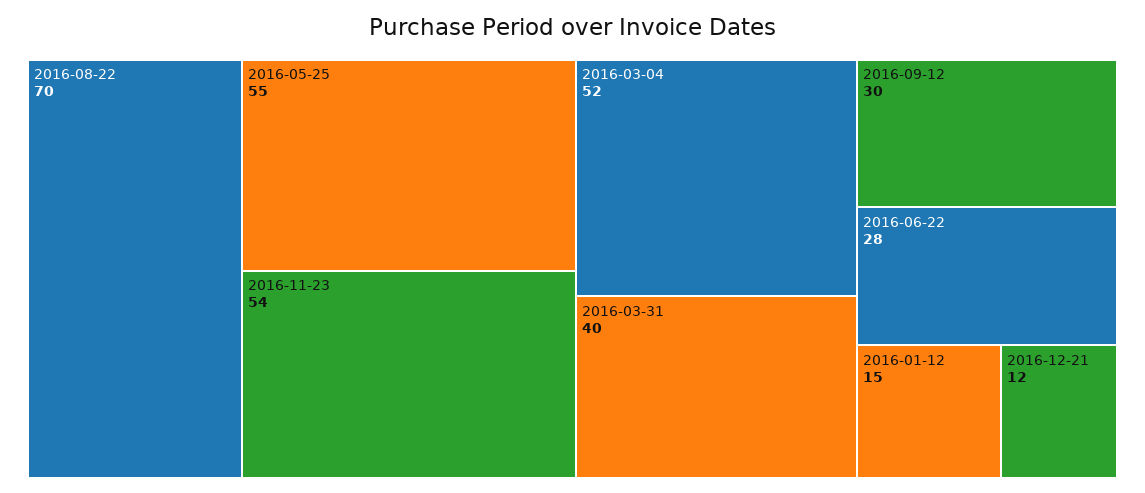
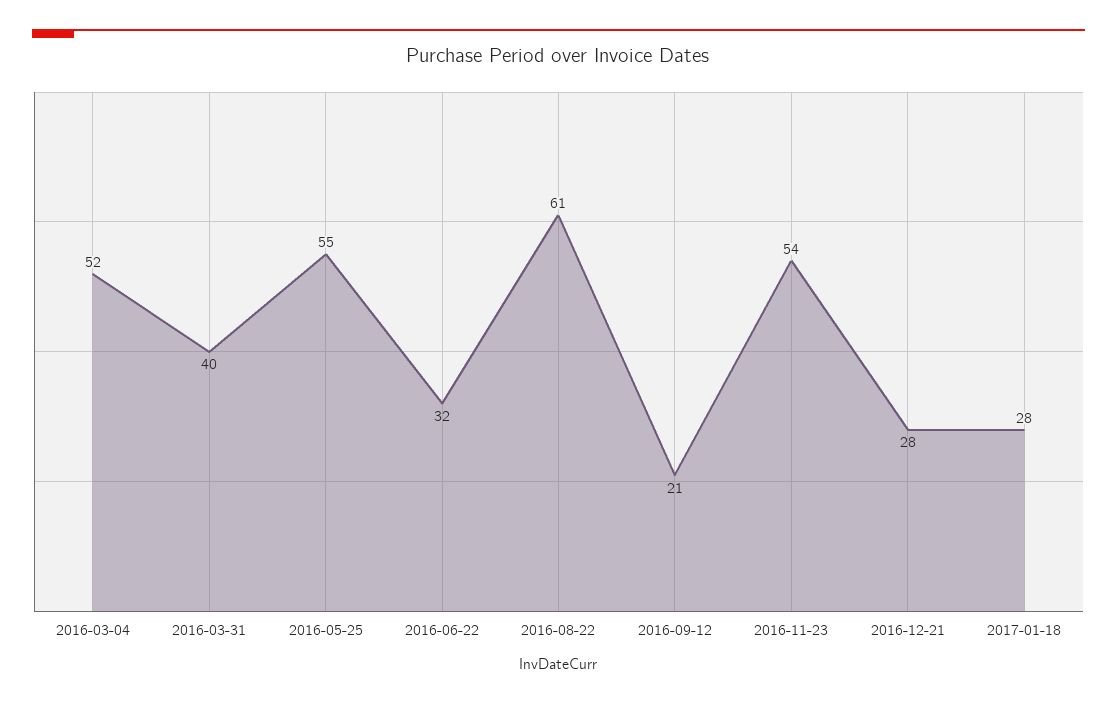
2016-08-22: 70 -> 61
2016-09-12: 30 -> 21
2016-06-22: 28 -> 32
2016-01-12: 15 -> none
2016-12-21: 12 -> 28
2017-01-18: none -> 28

